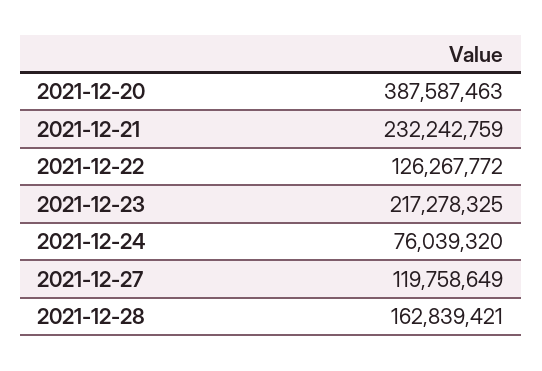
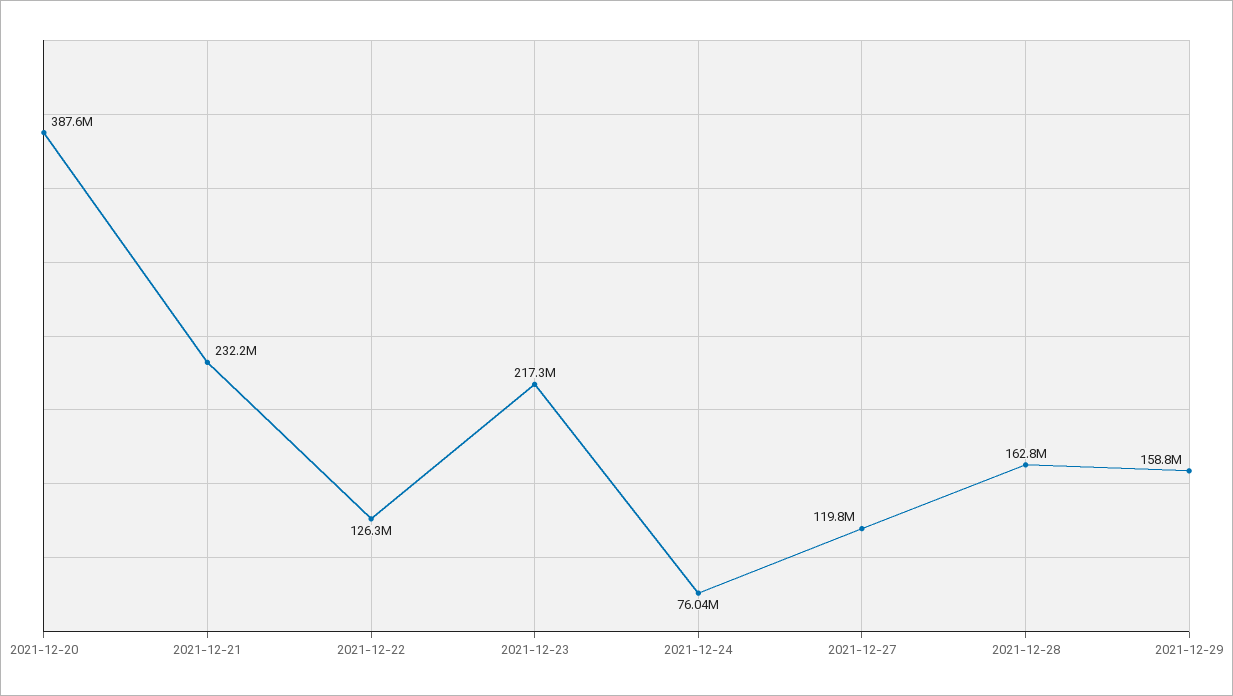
2021-12-29: none -> 158800000

